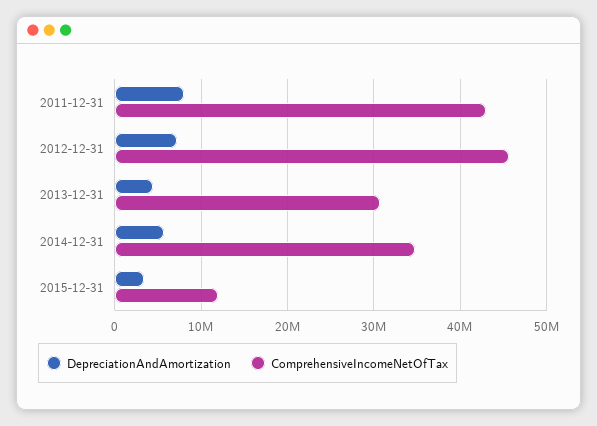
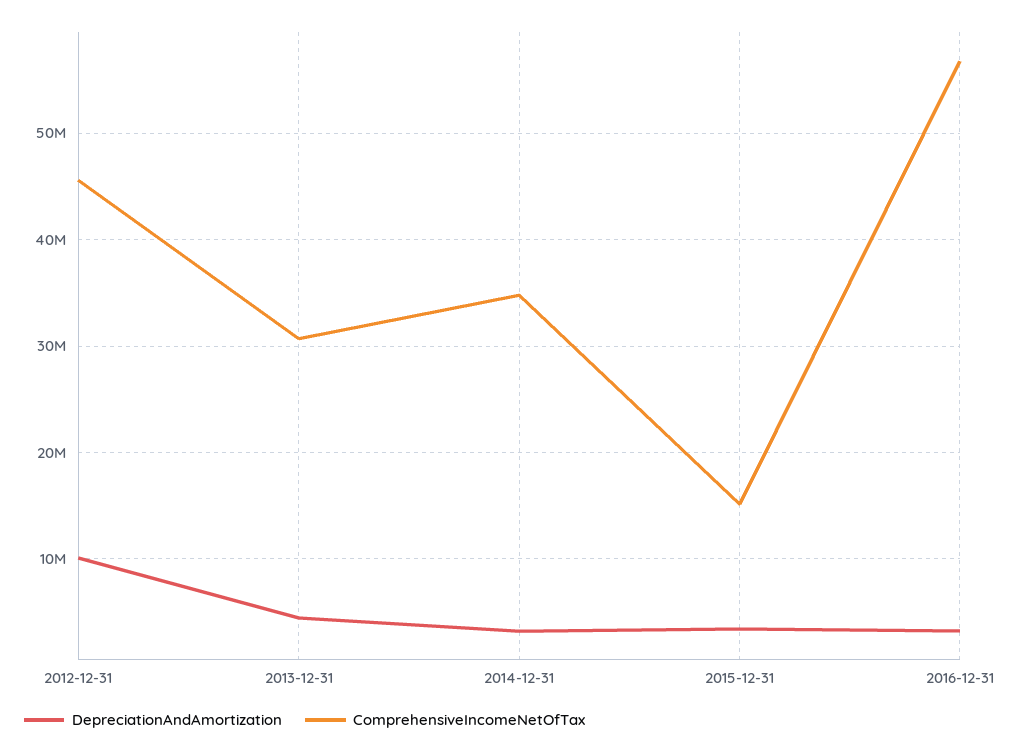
DepreciationAndAmortization, 2011-12-31: 8000000 -> none
ComprehensiveIncomeNetOfTax, 2011-12-31: 43000000 -> none
DepreciationAndAmortization, 2012-12-31: 7000000 -> 10000000
DepreciationAndAmortization, 2014-12-31: 6000000 -> 3000000
ComprehensiveIncomeNetOfTax, 2015-12-31: 12000000 -> 15000000
DepreciationAndAmortization, 2016-12-31: none -> 3000000
ComprehensiveIncomeNetOfTax, 2016-12-31: none -> 57000000

